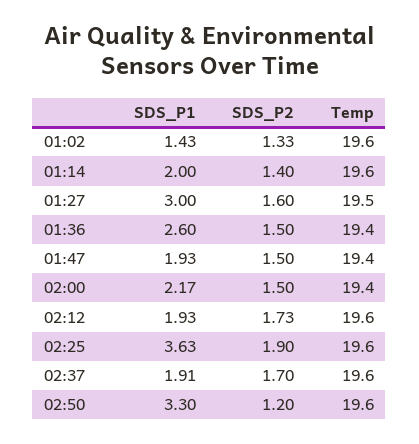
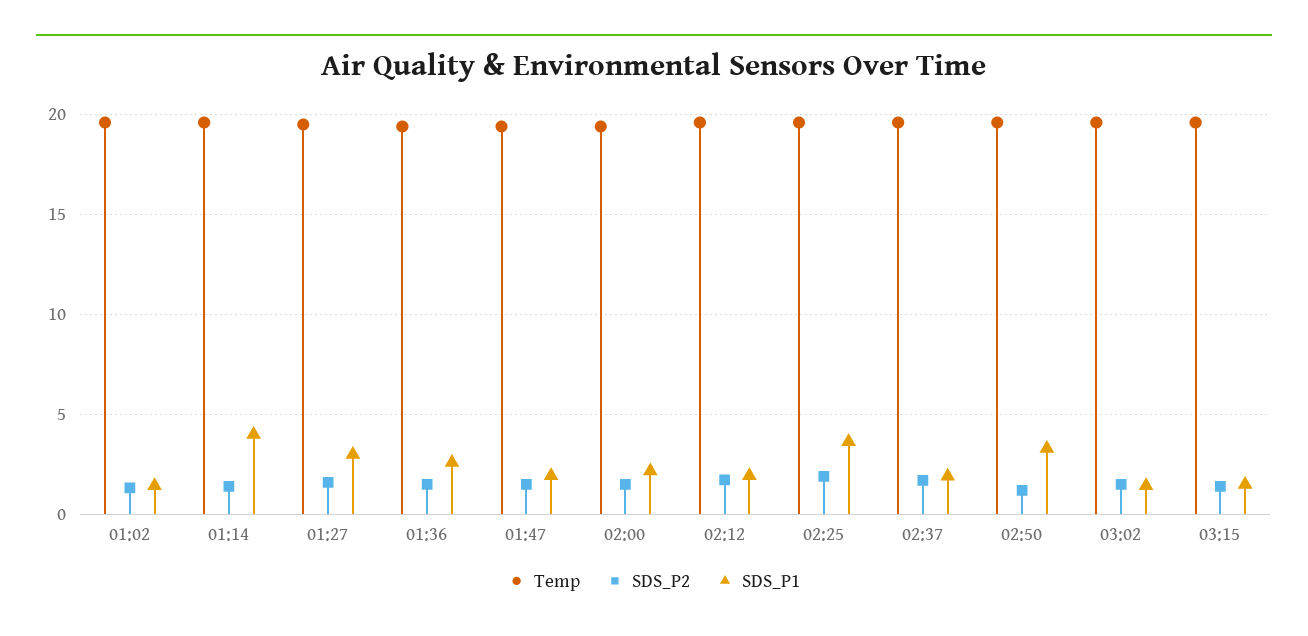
SDS_P1, 01:14: 2 -> 4
Temp, 03:02: none -> 19.5
SDS_P2, 03:02: none -> 1.5
SDS_P1, 03:02: none -> 1.5
Temp, 03:15: none -> 19.5
SDS_P2, 03:15: none -> 1.5
SDS_P1, 03:15: none -> 1.5

